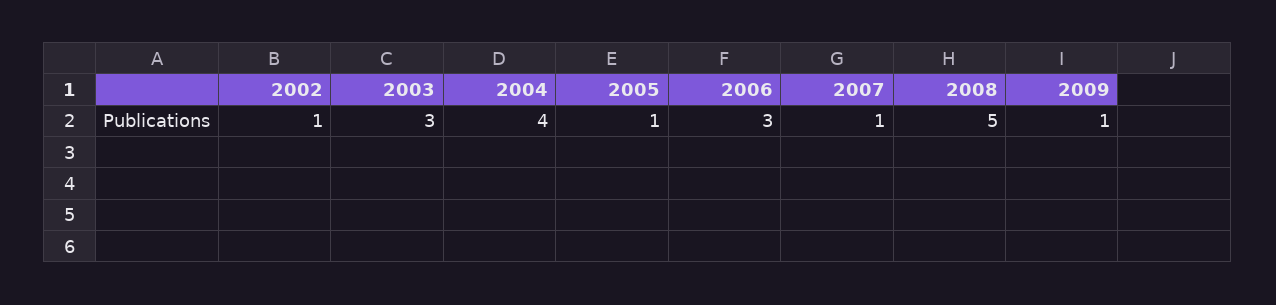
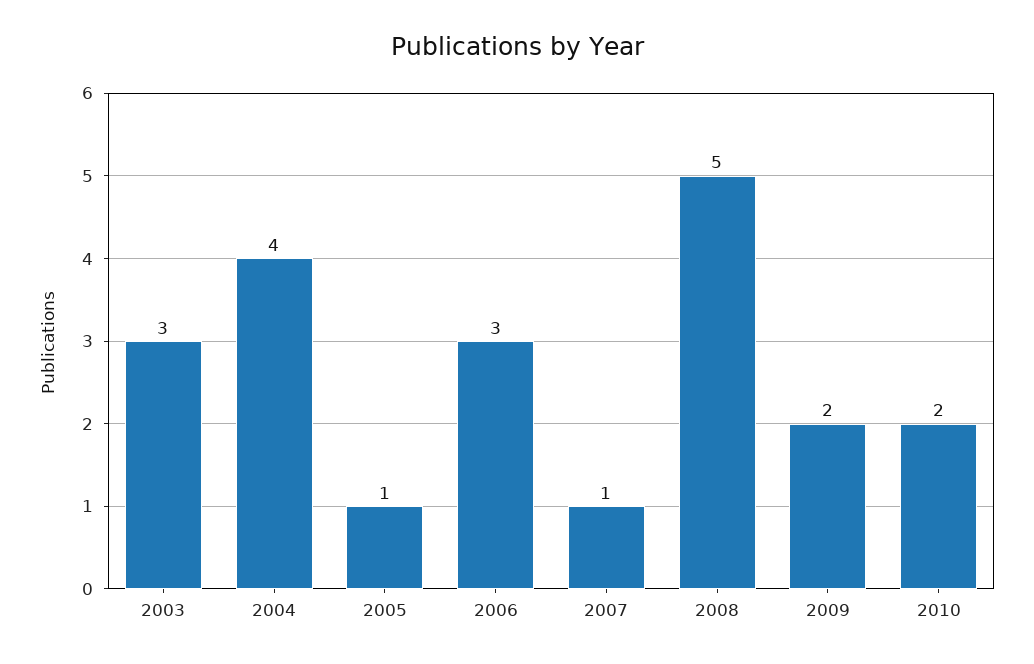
2002: 1 -> none
2009: 1 -> 2
2010: none -> 2

